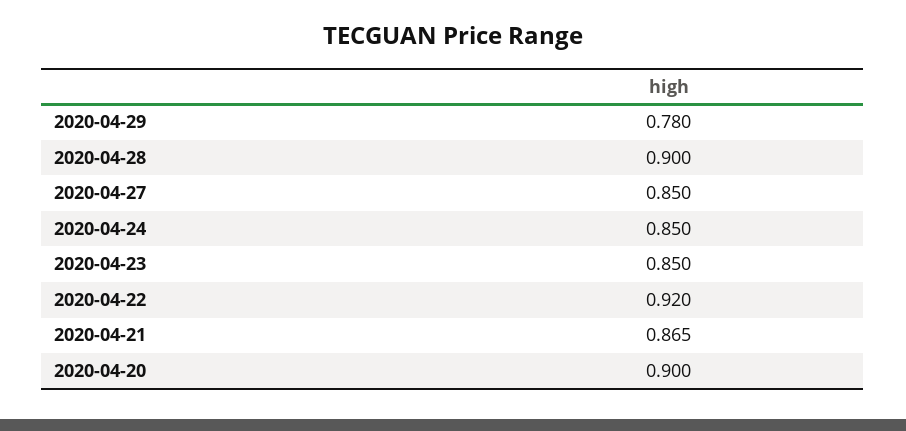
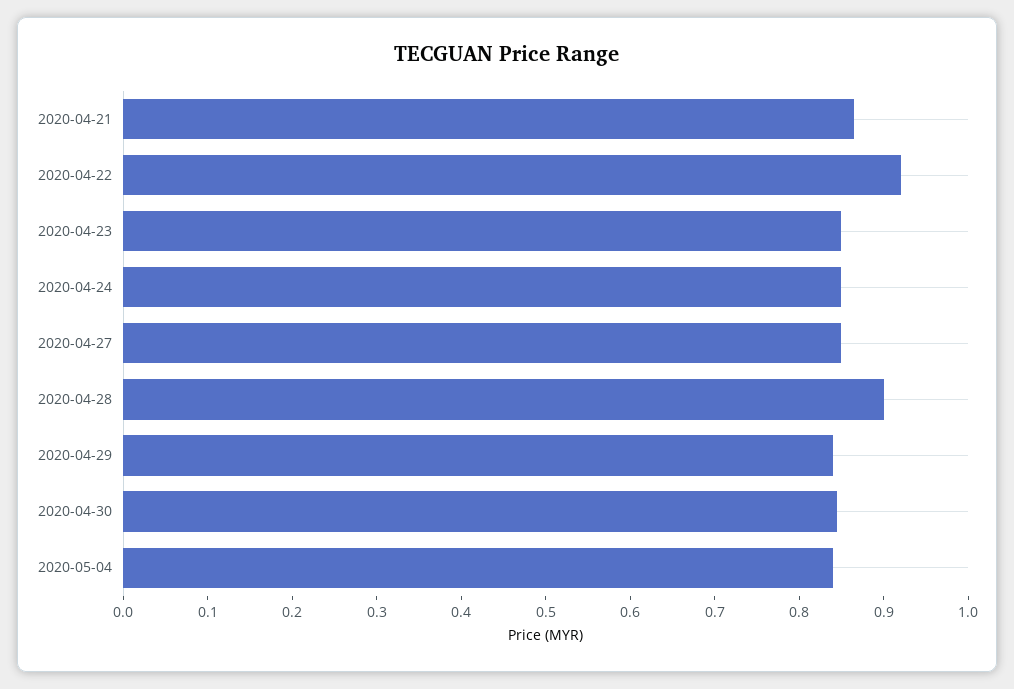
2020-04-29: 0.78 -> 0.84
2020-04-20: 0.9 -> none
2020-04-30: none -> 0.84
2020-05-04: none -> 0.84

